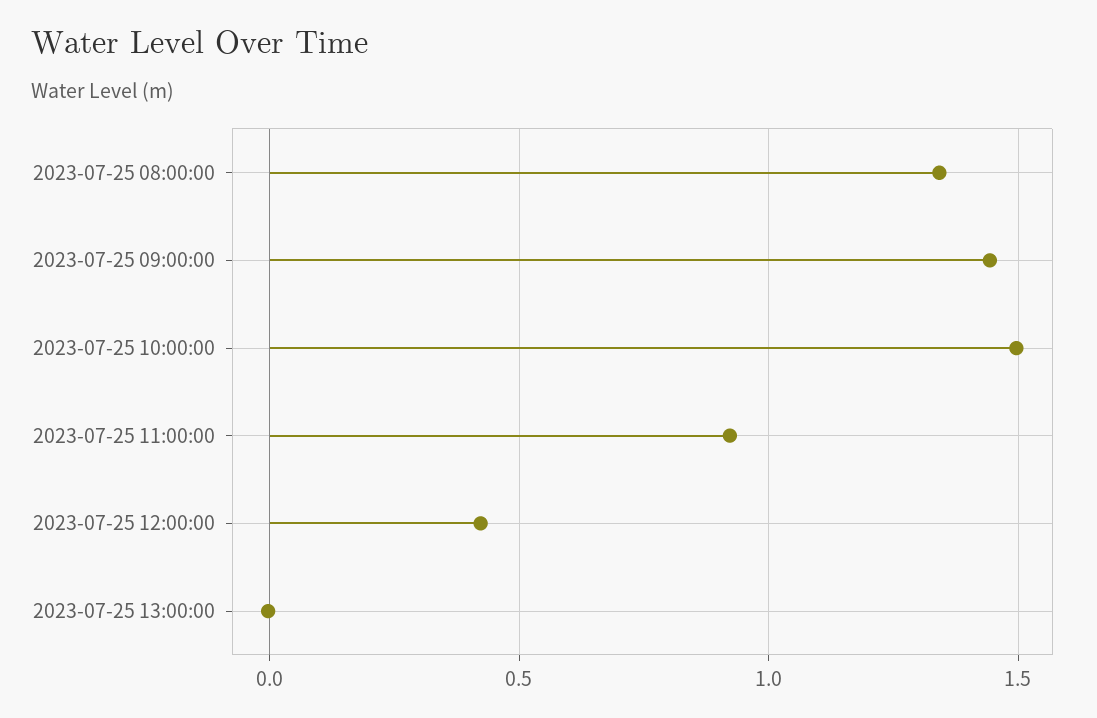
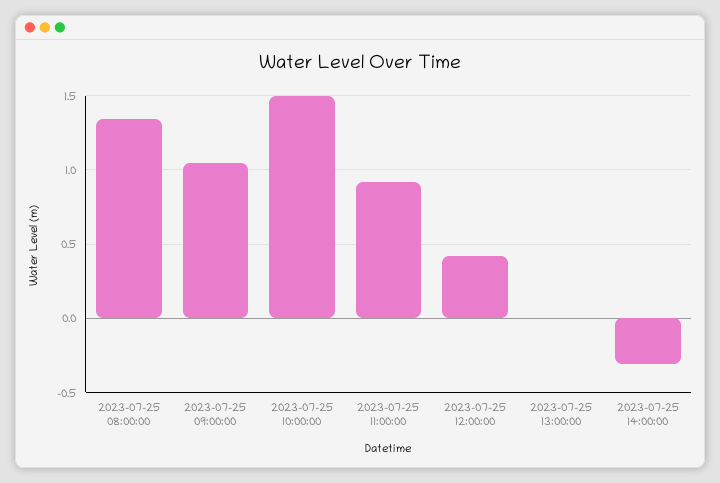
2023-07-25 09:00:00: 1.45 -> 1.05
2023-07-25 14:00:00: none -> -0.3

